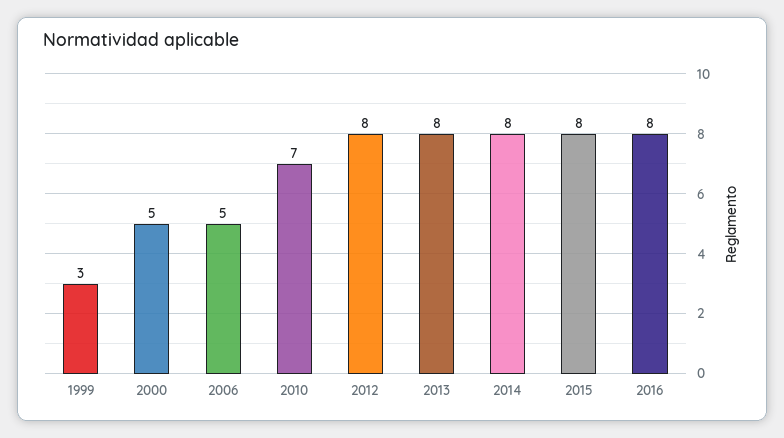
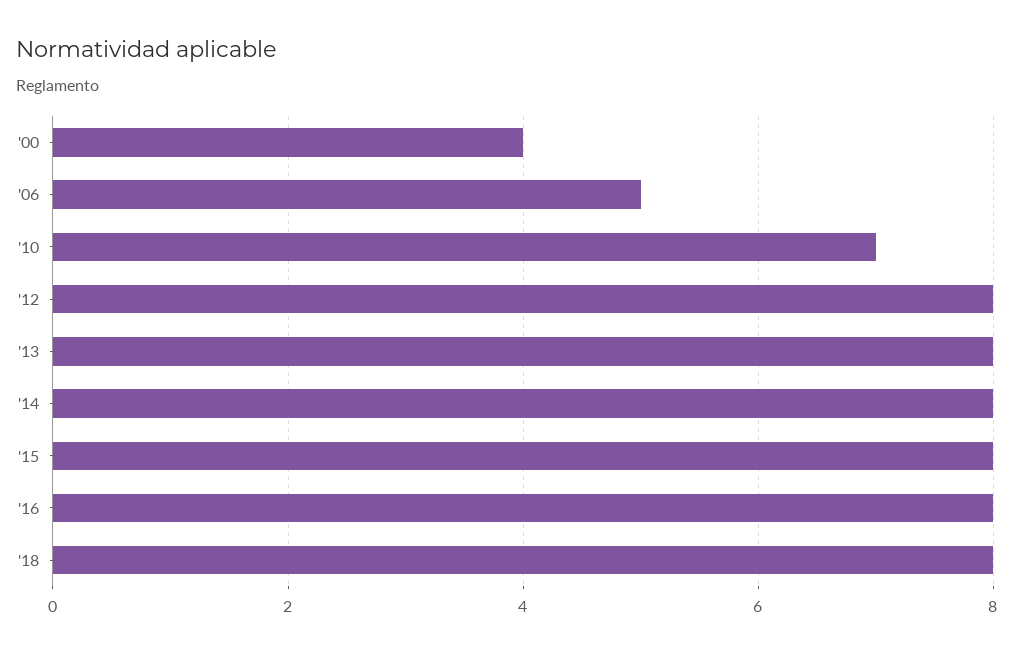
1999: 3 -> none
2000: 5 -> 4
'18: none -> 8

